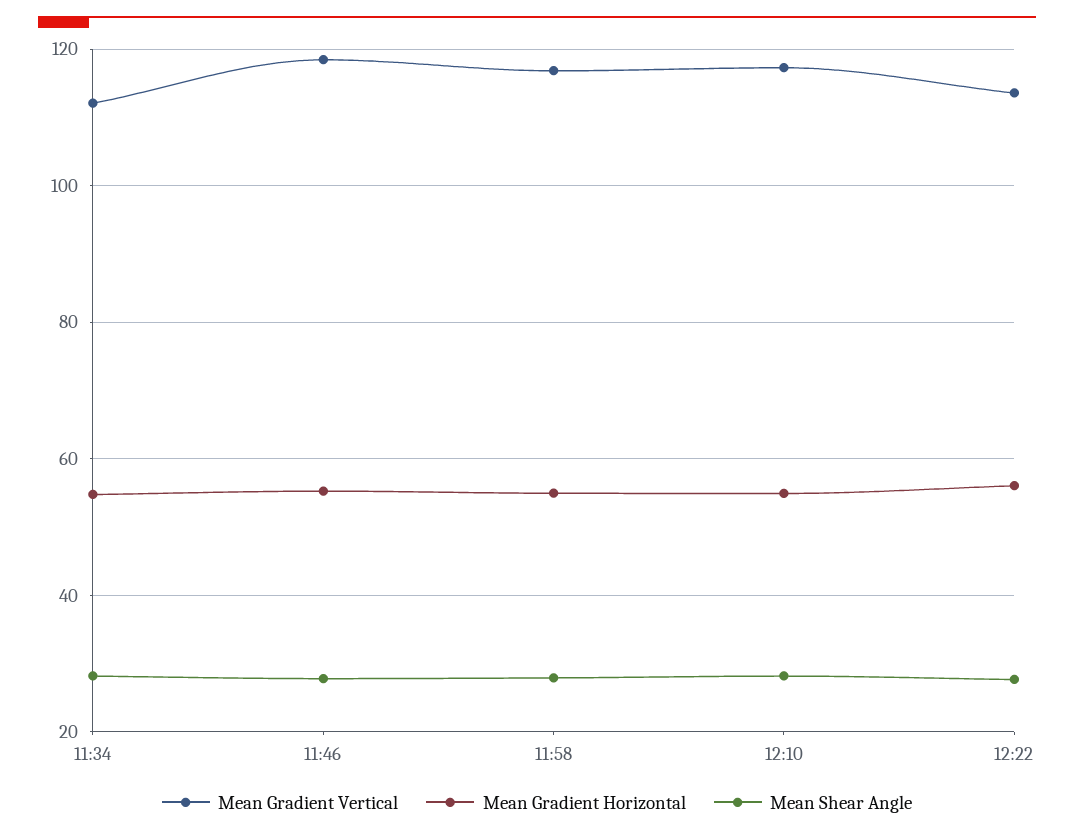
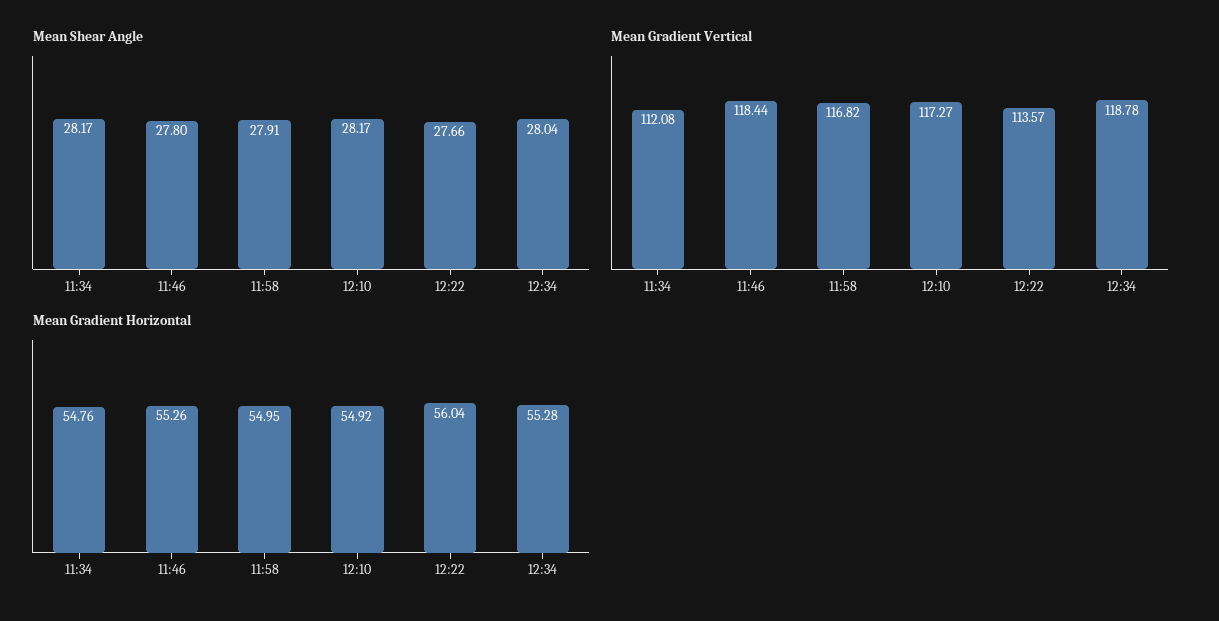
Mean Shear Angle, 12:34: none -> 28.04
Mean Gradient Vertical, 12:34: none -> 118.78
Mean Gradient Horizontal, 12:34: none -> 55.28

